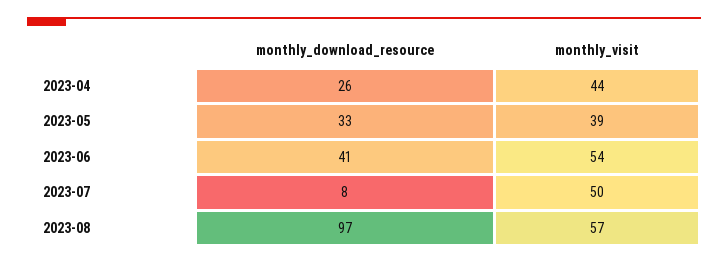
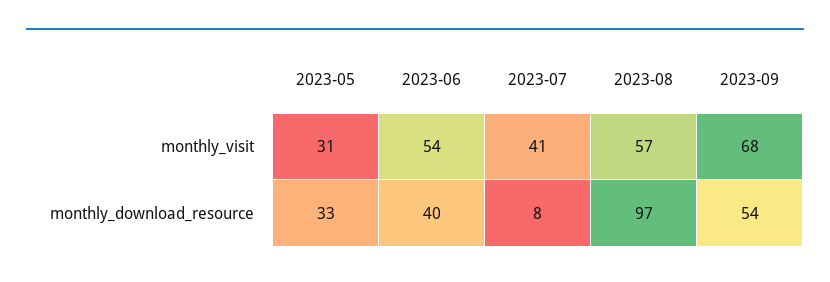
monthly_download_resource, 2023-04: 26 -> none
monthly_visit, 2023-04: 44 -> none
monthly_visit, 2023-05: 39 -> 31
monthly_download_resource, 2023-06: 41 -> 40
monthly_visit, 2023-07: 50 -> 41
monthly_visit, 2023-09: none -> 68
monthly_download_resource, 2023-09: none -> 54

